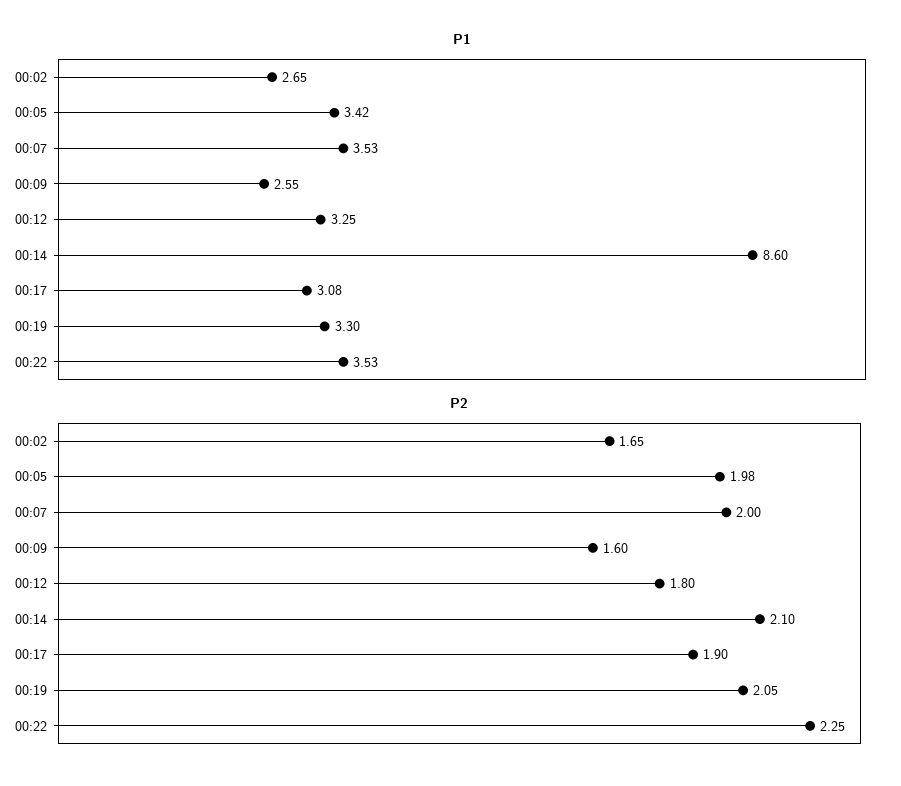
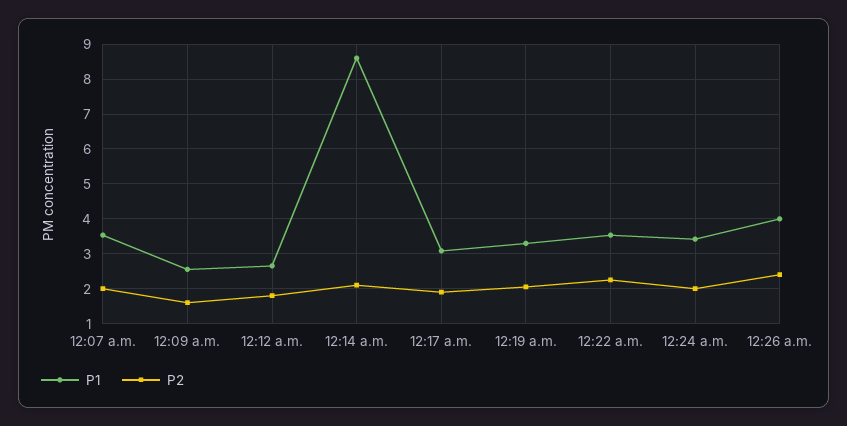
P1, 00:02: 2.65 -> none
P1, 00:05: 3.42 -> none
P1, 00:12: 3.25 -> 2.6
P2, 00:02: 1.65 -> none
P2, 00:05: 1.98 -> none
P1, 12:24 a.m.: none -> 3.4
P2, 12:24 a.m.: none -> 2
P1, 12:26 a.m.: none -> 4
P2, 12:26 a.m.: none -> 2.4

